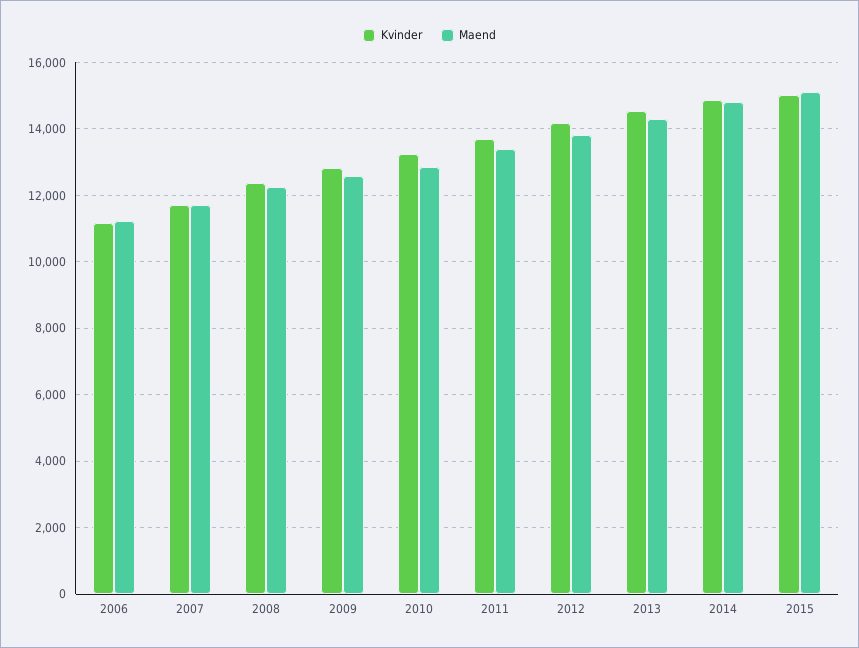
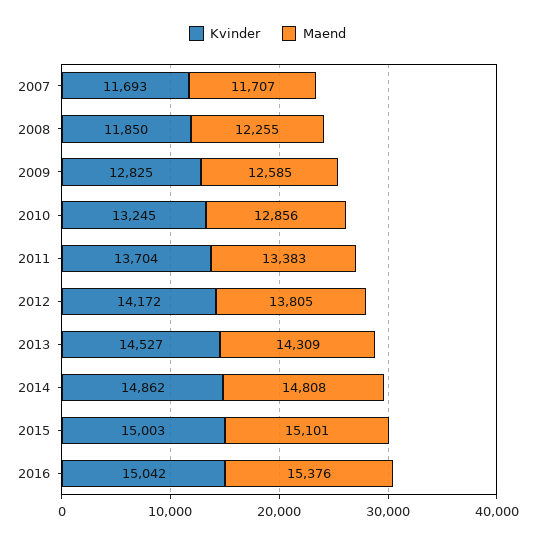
Kvinder, 2006: 11200 -> none
Maend, 2006: 11200 -> none
Kvinder, 2008: 12400 -> 11850
Kvinder, 2016: none -> 15042
Maend, 2016: none -> 15376

